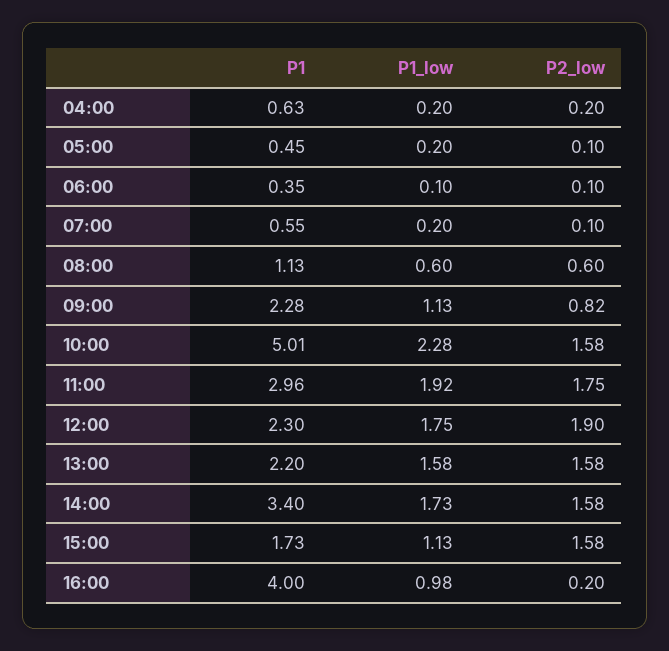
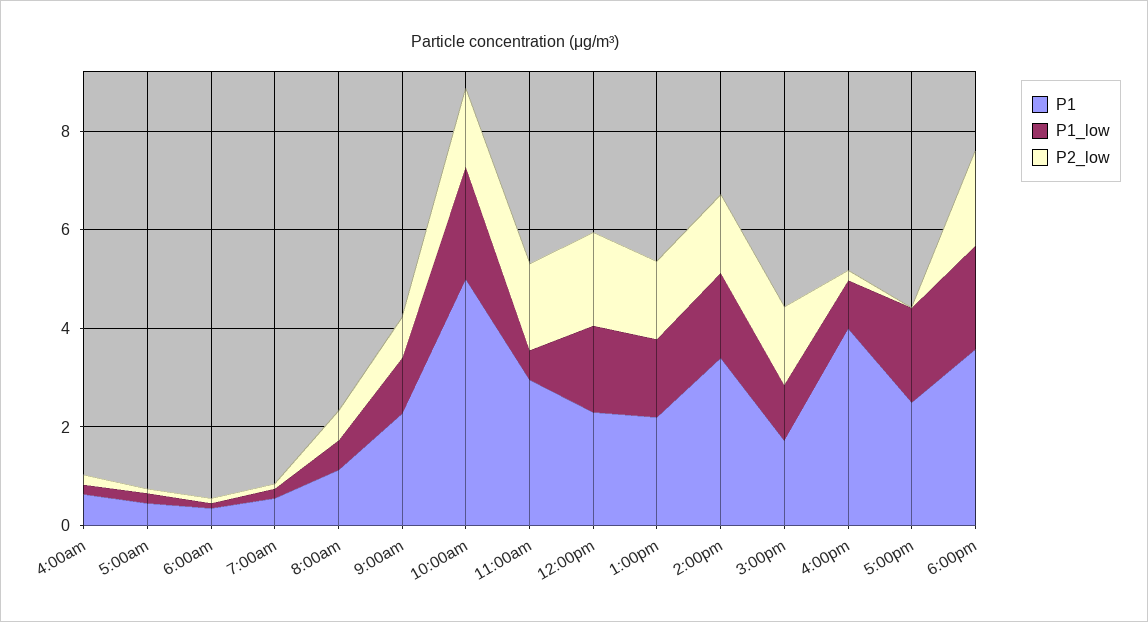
P1_low, 11:00: 1.92 -> 0.5
P1, 5:00pm: none -> 2.5
P1_low, 5:00pm: none -> 2
P2_low, 5:00pm: none -> 0
P1, 6:00pm: none -> 3.5
P1_low, 6:00pm: none -> 2
P2_low, 6:00pm: none -> 2

